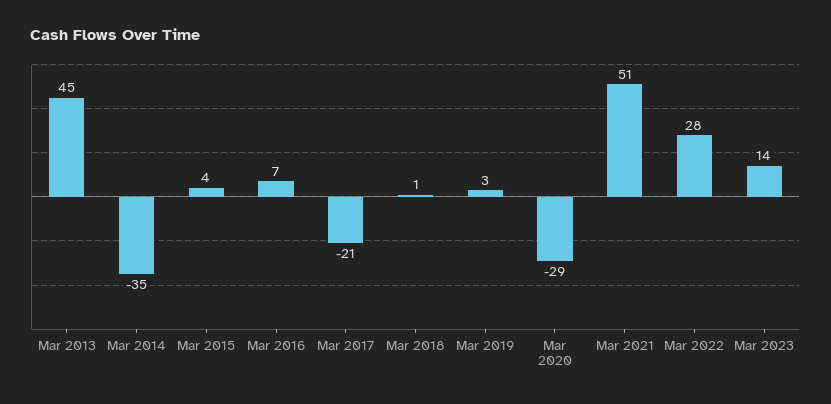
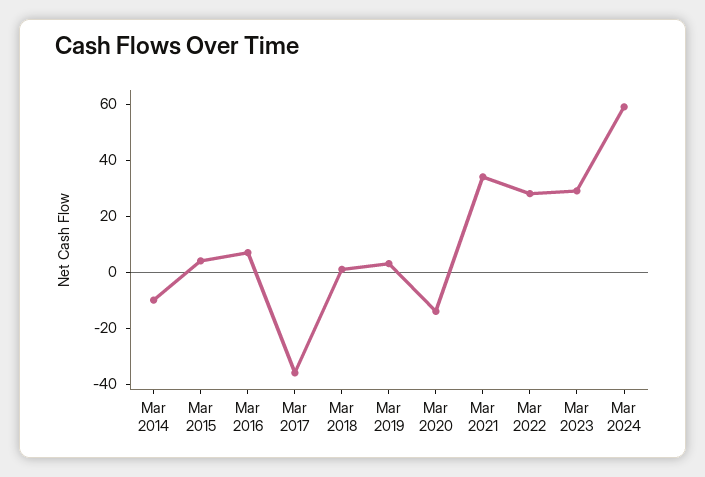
Mar 2013: 45 -> none
Mar 2014: -35 -> -10
Mar 2017: -21 -> -35
Mar 2020: -29 -> -15
Mar 2021: 51 -> 35
Mar 2023: 14 -> 30
Mar 2024: none -> 60

